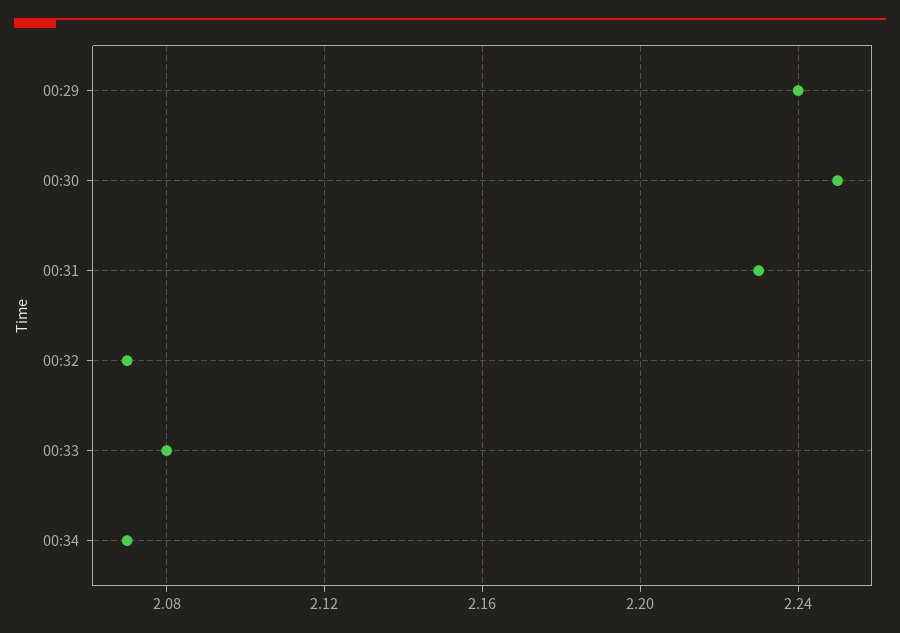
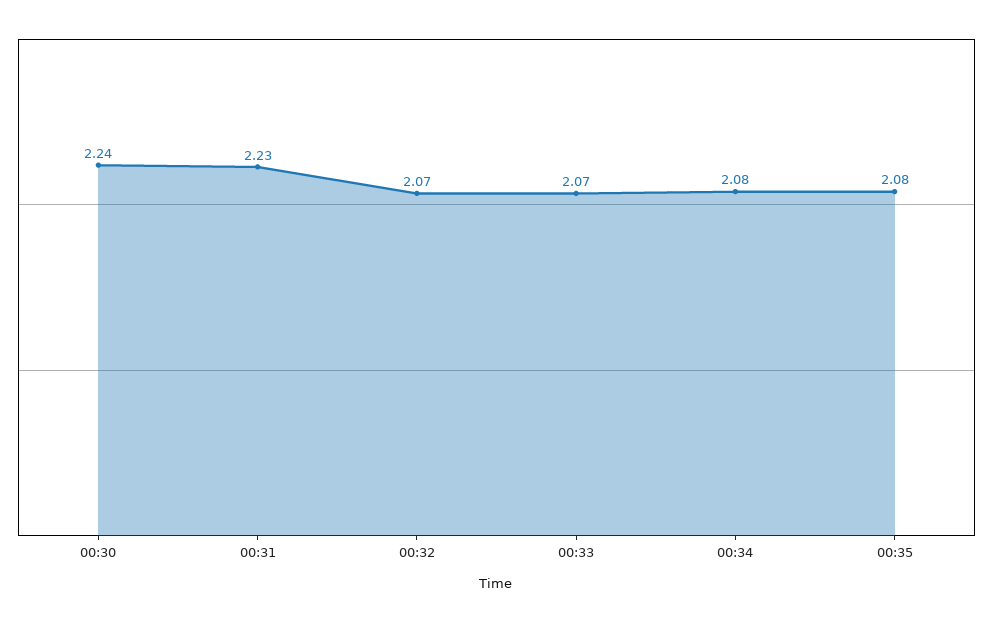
00:29: 2.24 -> none
00:30: 2.25 -> 2.24
00:33: 2.08 -> 2.07
00:34: 2.07 -> 2.08
00:35: none -> 2.08

